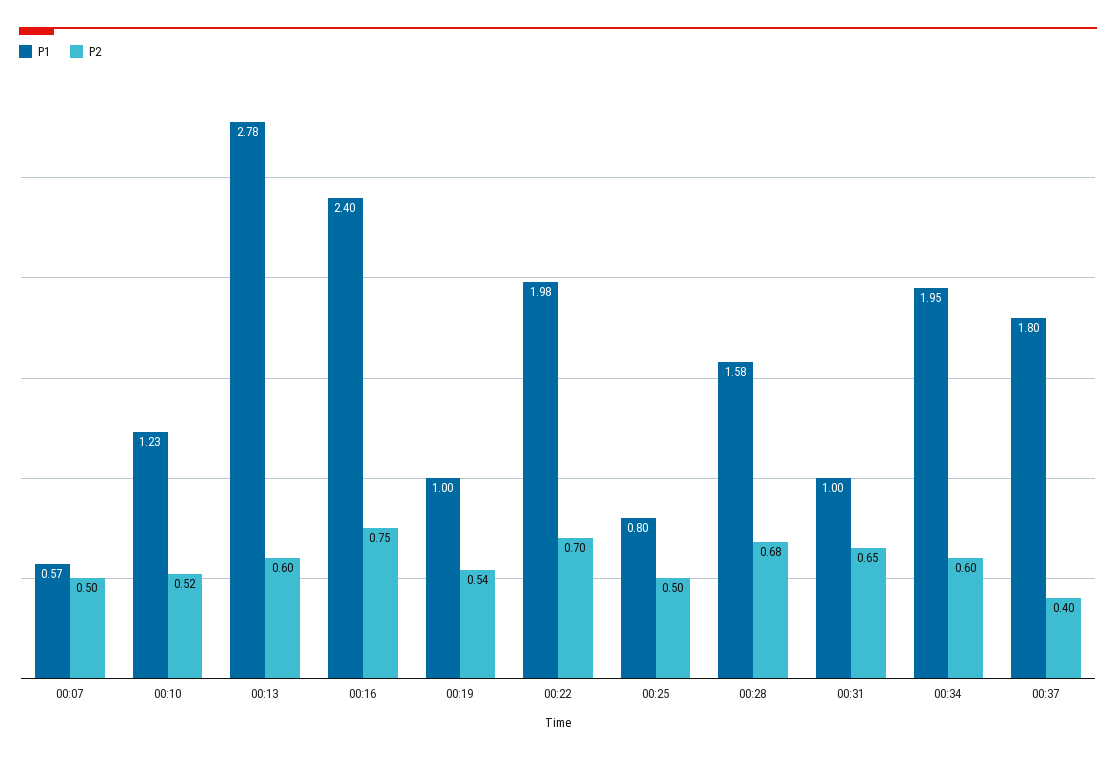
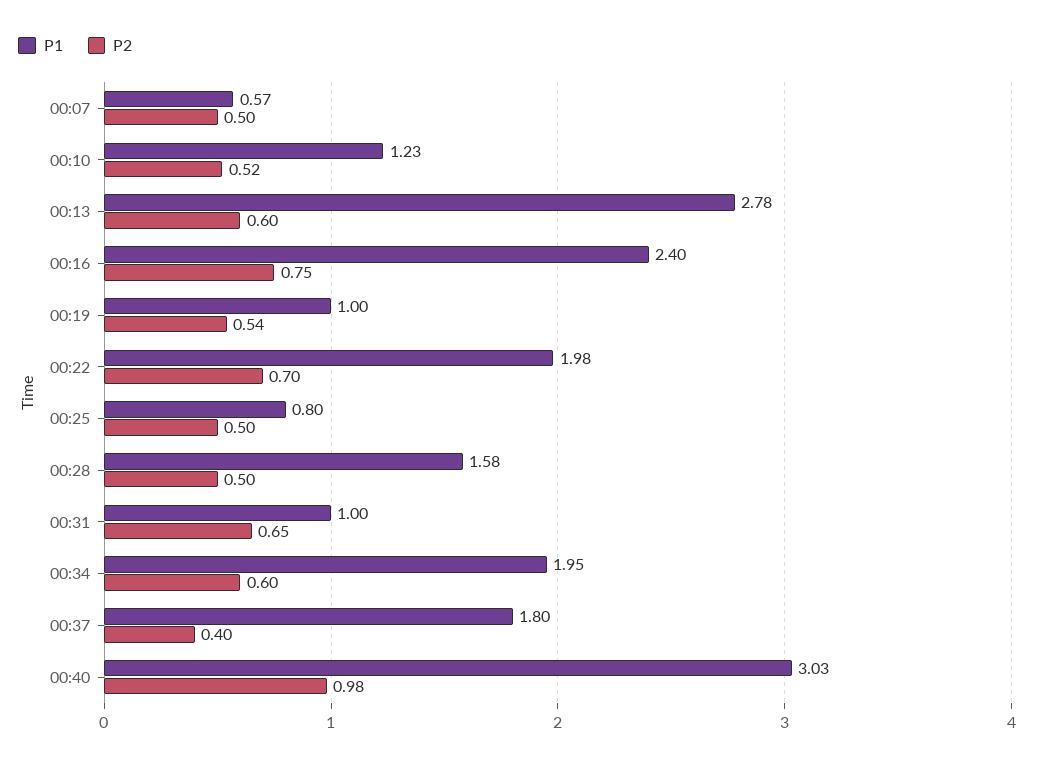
P2, 00:28: 0.68 -> 0.5
P1, 00:40: none -> 3.03
P2, 00:40: none -> 0.98

